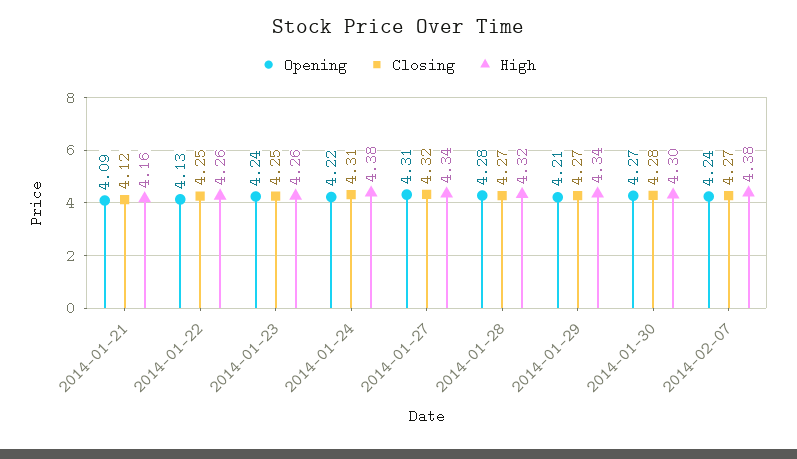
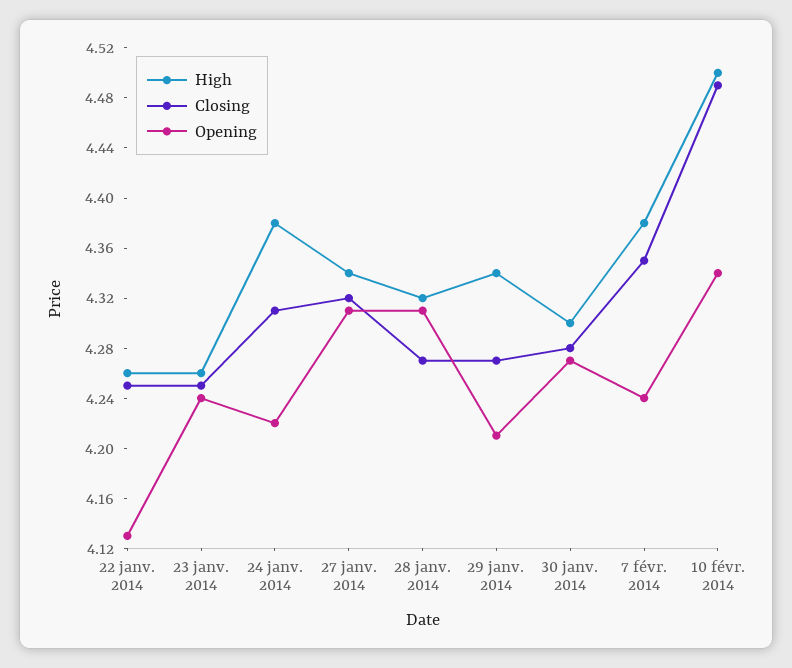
Opening, 2014-01-21: 4.09 -> none
Closing, 2014-01-21: 4.12 -> none
High, 2014-01-21: 4.16 -> none
Opening, 2014-01-28: 4.28 -> 4.31
Closing, 2014-02-07: 4.27 -> 4.35
High, 10 févr. 2014: none -> 4.5
Closing, 10 févr. 2014: none -> 4.49
Opening, 10 févr. 2014: none -> 4.34

